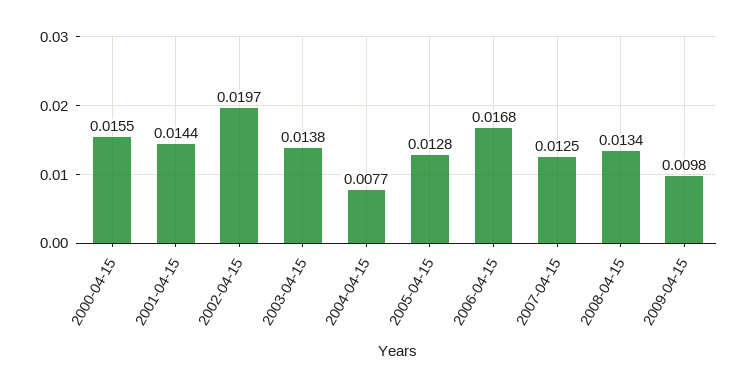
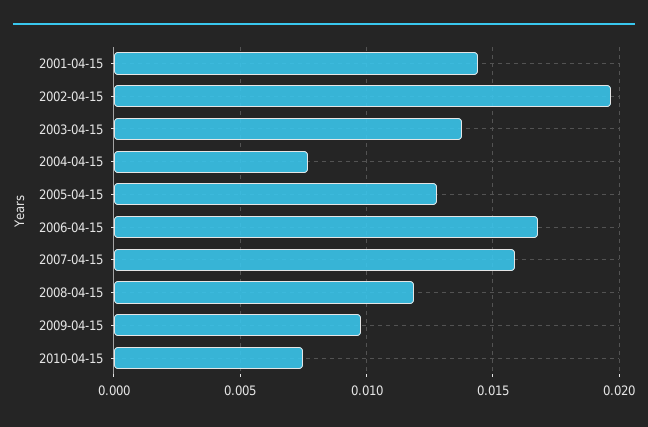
2000-04-15: 0.0155 -> none
2007-04-15: 0.0125 -> 0.016
2008-04-15: 0.0134 -> 0.012
2010-04-15: none -> 0.0075

